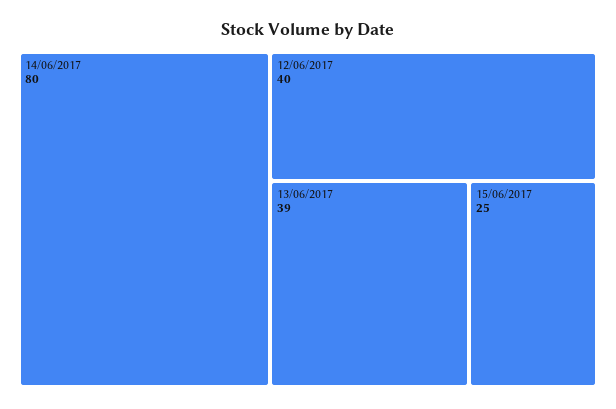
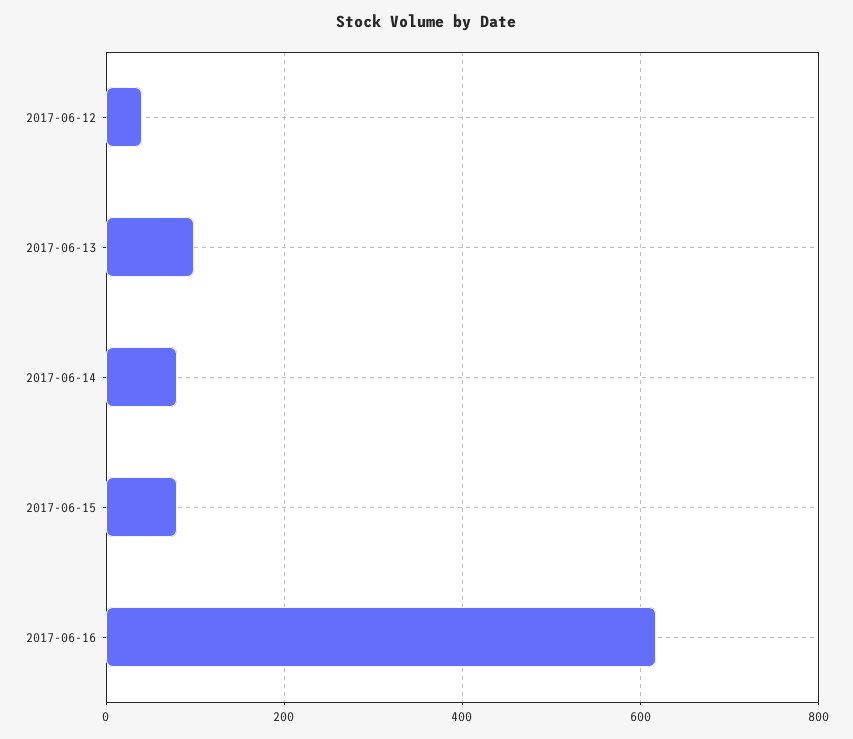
13/06/2017: 39 -> 100
15/06/2017: 25 -> 80
2017-06-16: none -> 620

